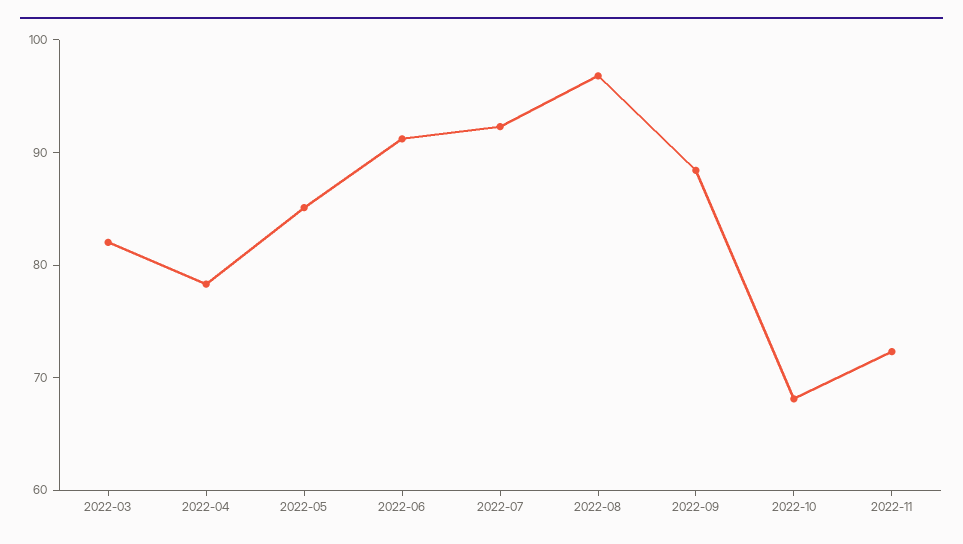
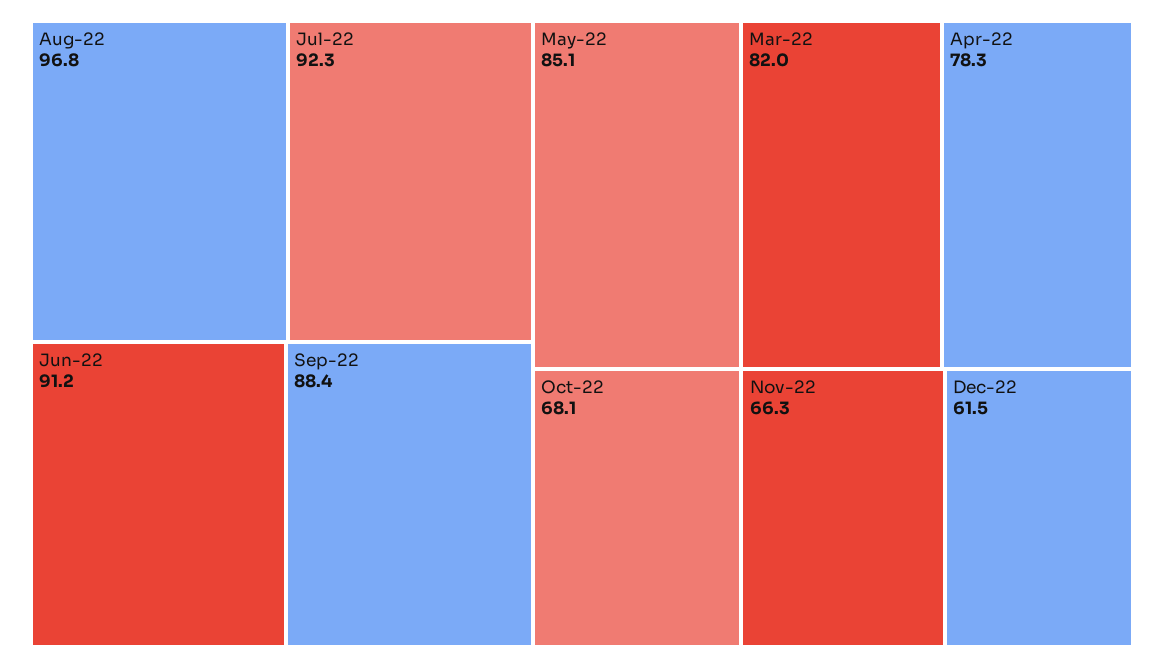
2022-11: 72 -> 66.3
Dec-22: none -> 61.5

